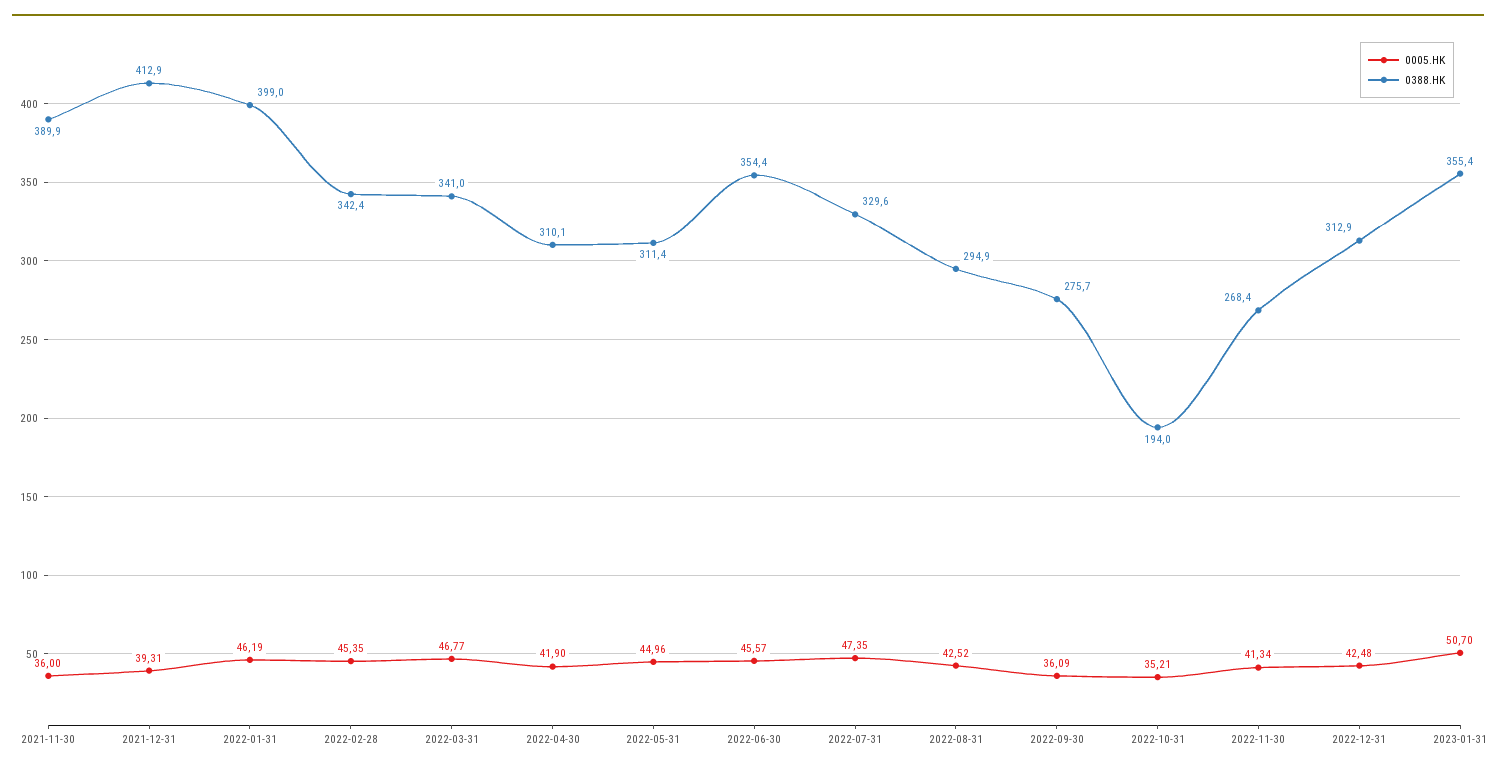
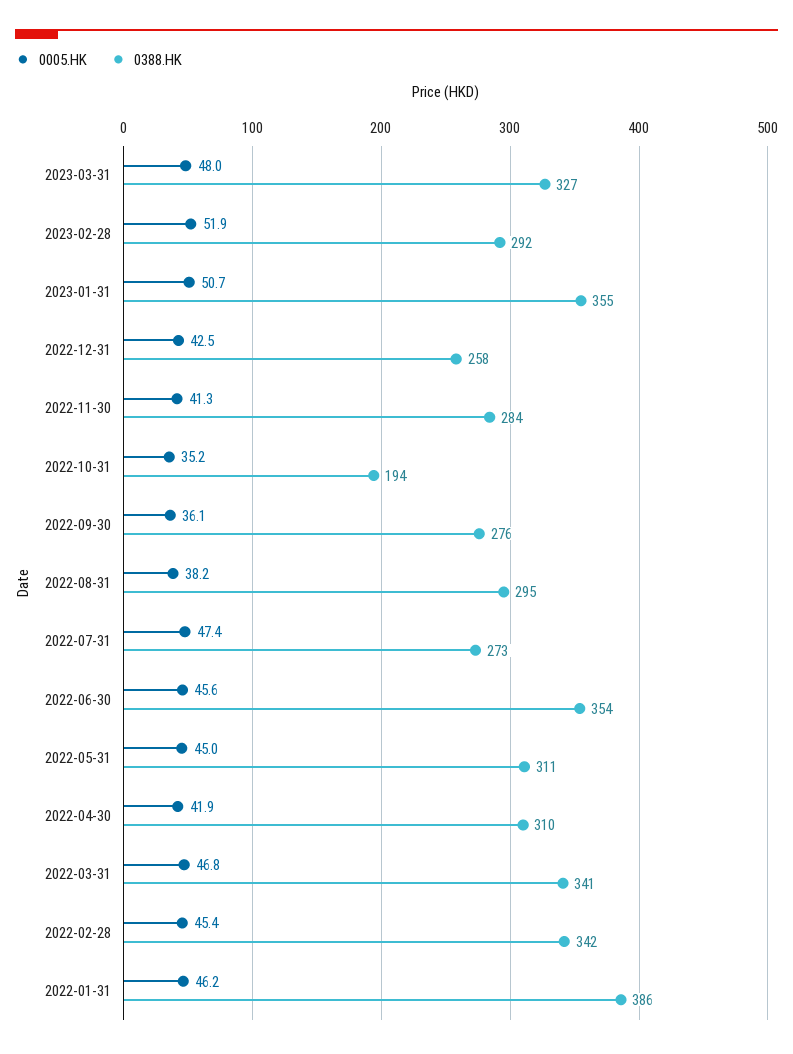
0005.HK, 2021-11-30: 36 -> none
0388.HK, 2021-11-30: 389.9 -> none
0005.HK, 2021-12-31: 39.31 -> none
0388.HK, 2021-12-31: 412.9 -> none
0388.HK, 2022-01-31: 399 -> 386
0388.HK, 2022-07-31: 329.6 -> 273
0005.HK, 2022-08-31: 42.52 -> 38.2
0388.HK, 2022-11-30: 268.4 -> 284
0388.HK, 2022-12-31: 312.9 -> 258
0005.HK, 2023-03-31: none -> 48
0388.HK, 2023-03-31: none -> 327
0005.HK, 2023-02-28: none -> 51.9
0388.HK, 2023-02-28: none -> 292

